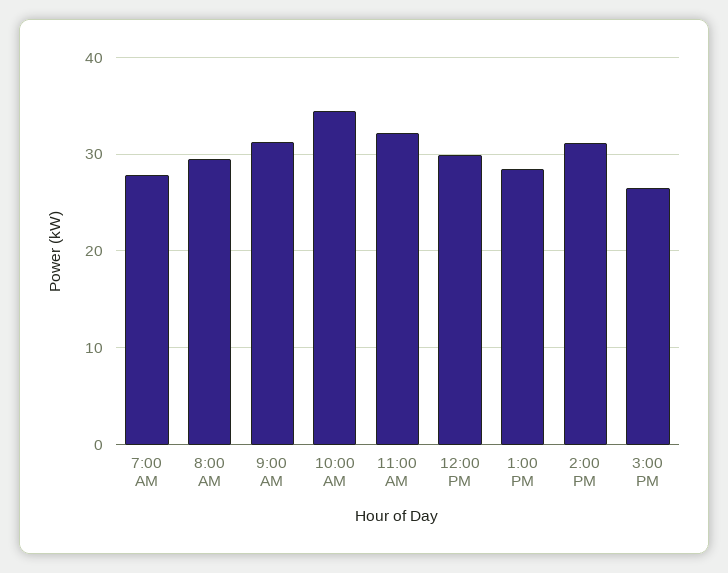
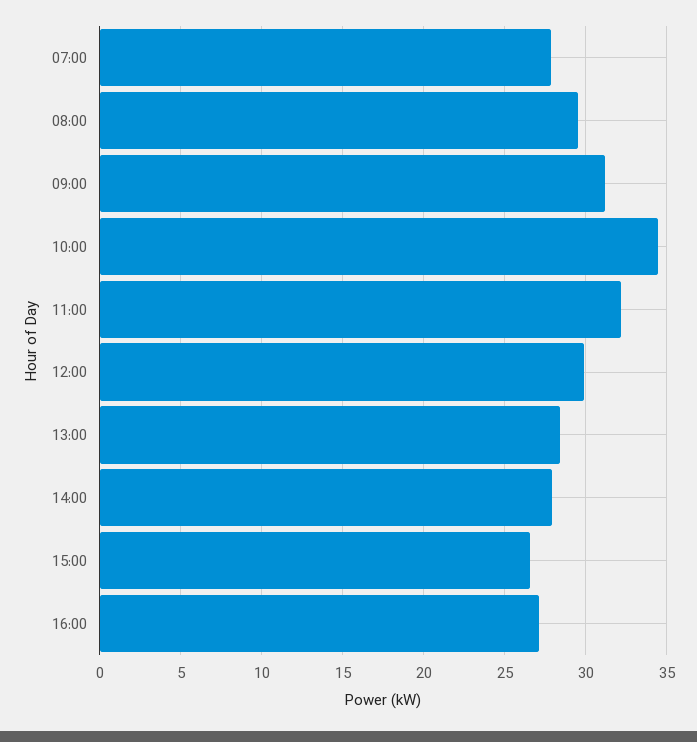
2:00 PM: 31 -> 28
16:00: none -> 27

